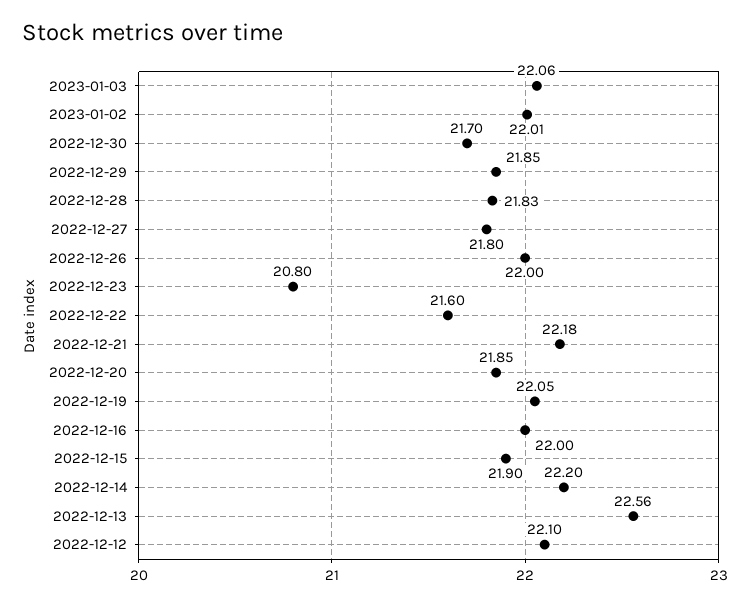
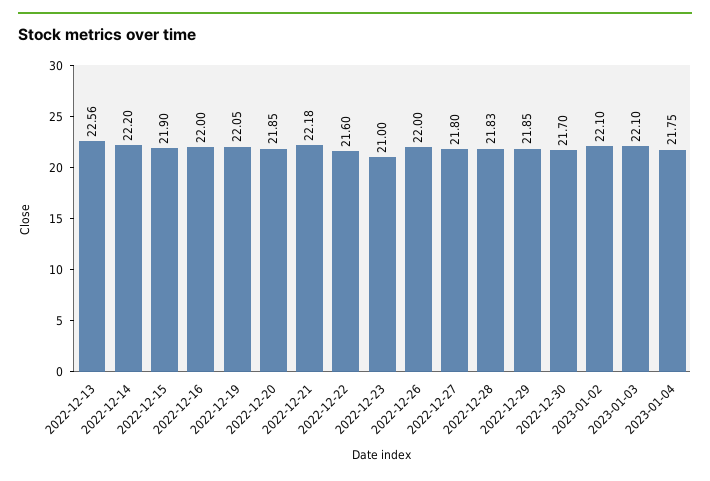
2023-01-03: 22.06 -> 22.1
2023-01-02: 22.01 -> 22.1
2022-12-23: 20.8 -> 21
2022-12-12: 22.1 -> none
2023-01-04: none -> 21.75

